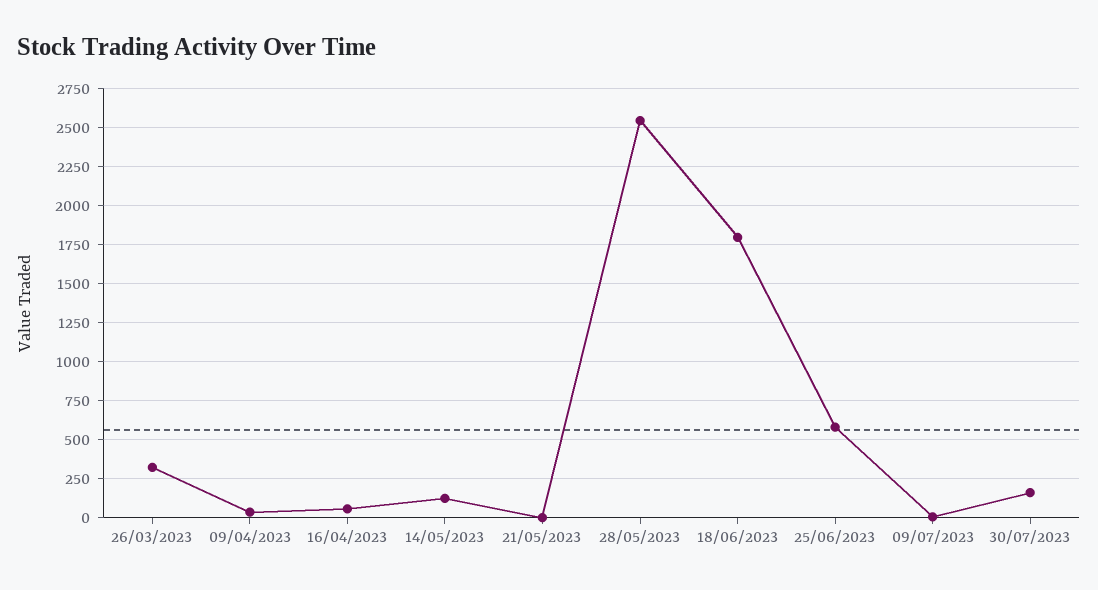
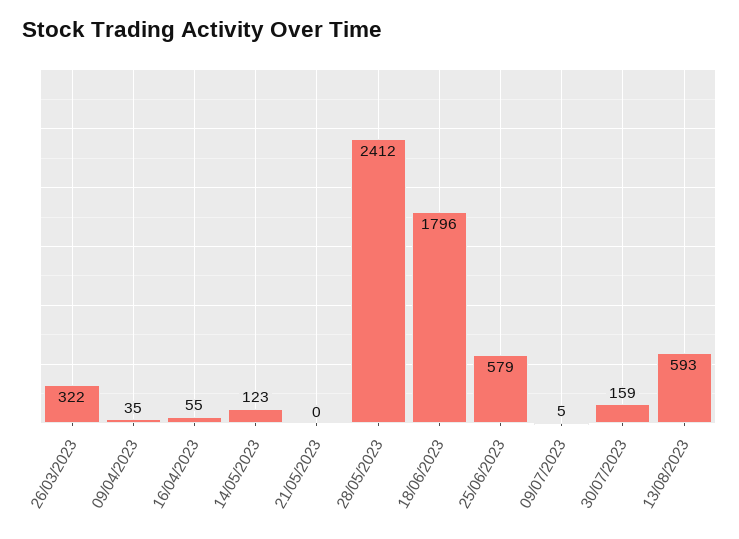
28/05/2023: 2550 -> 2412
13/08/2023: none -> 593

